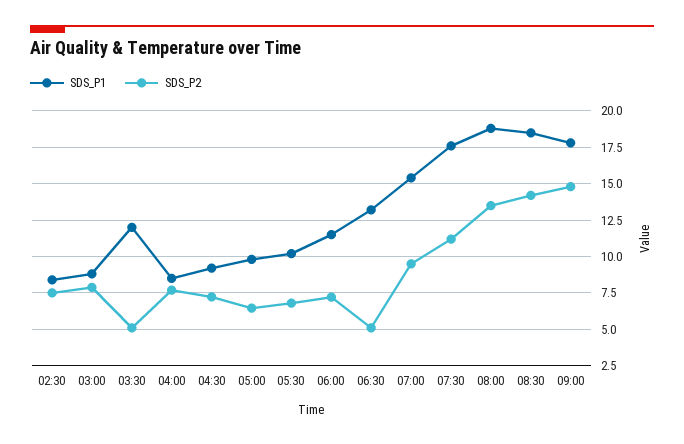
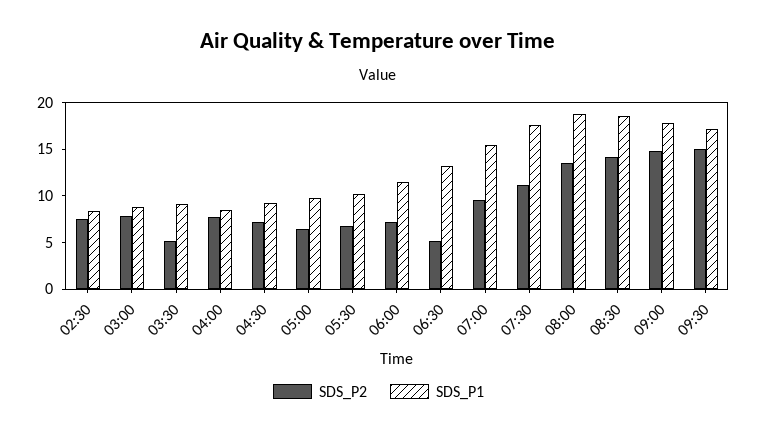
SDS_P1, 03:30: 12 -> 9
SDS_P2, 09:30: none -> 15
SDS_P1, 09:30: none -> 17

